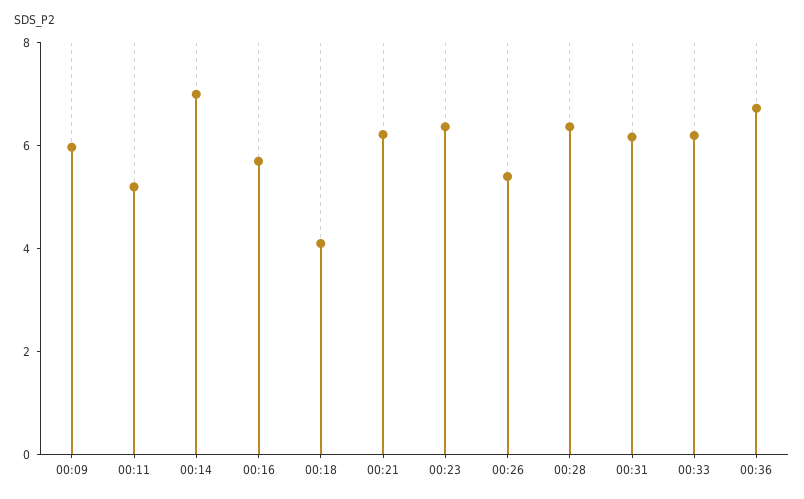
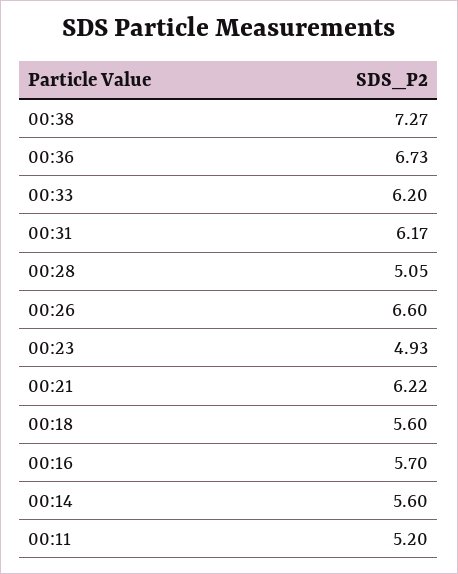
00:09: 6 -> none
00:14: 7 -> 5.6
00:18: 4 -> 5.6
00:23: 6.5 -> 4.93
00:26: 5.5 -> 6.6
00:28: 6.5 -> 5.05
00:38: none -> 7.27

